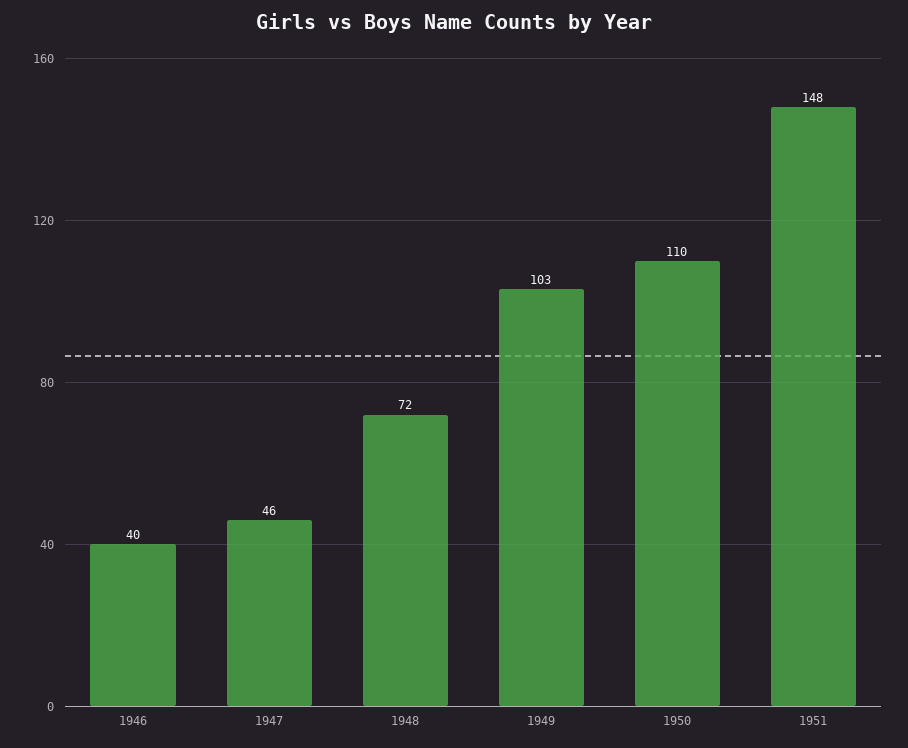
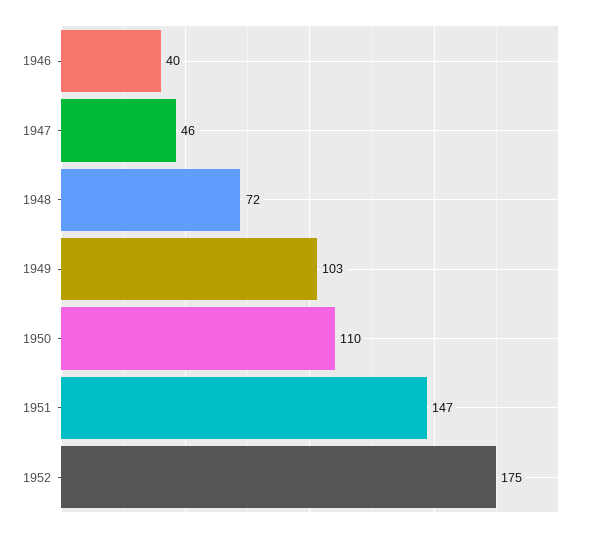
1951: 148 -> 147
1952: none -> 175

